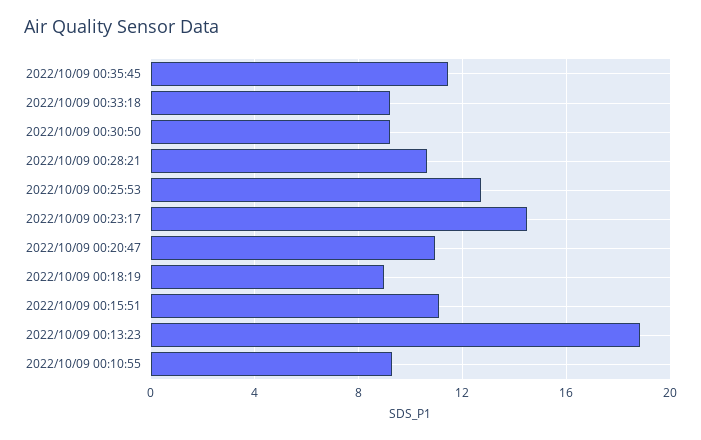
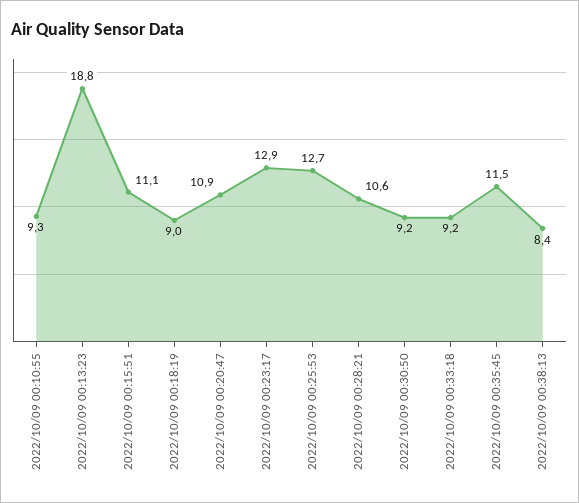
2022/10/09 00:23:17: 14.5 -> 12.9
2022/10/09 00:38:13: none -> 8.4

